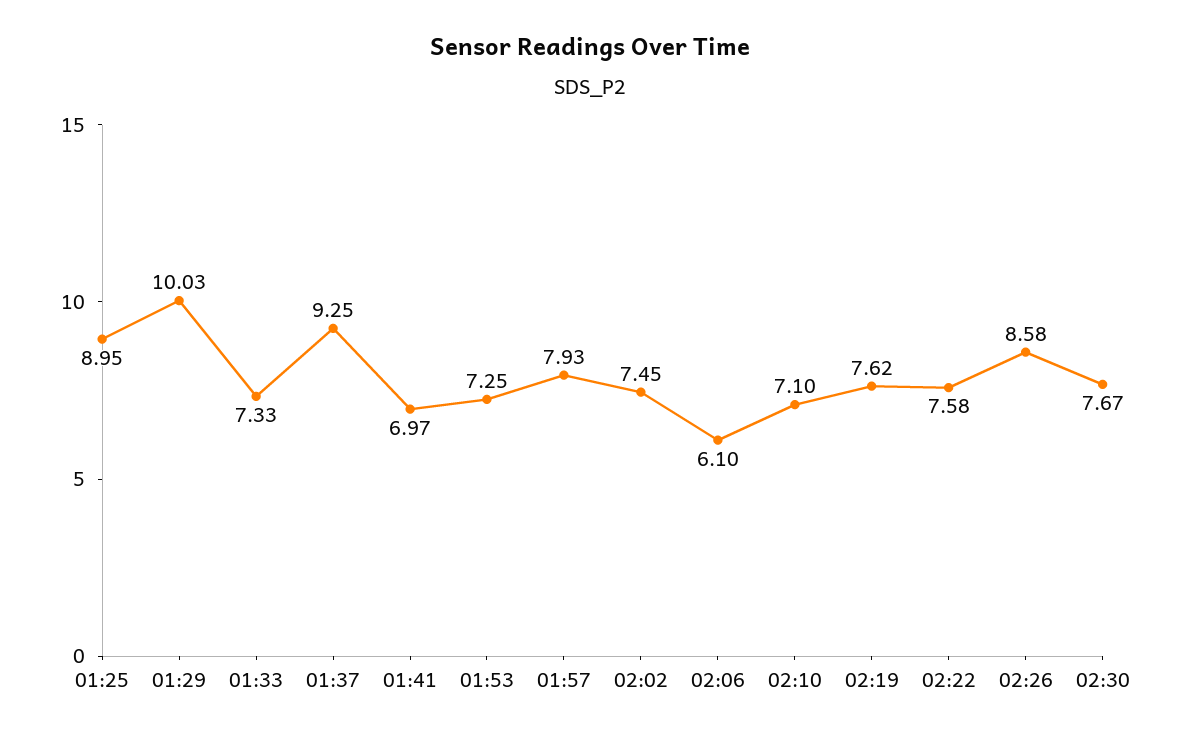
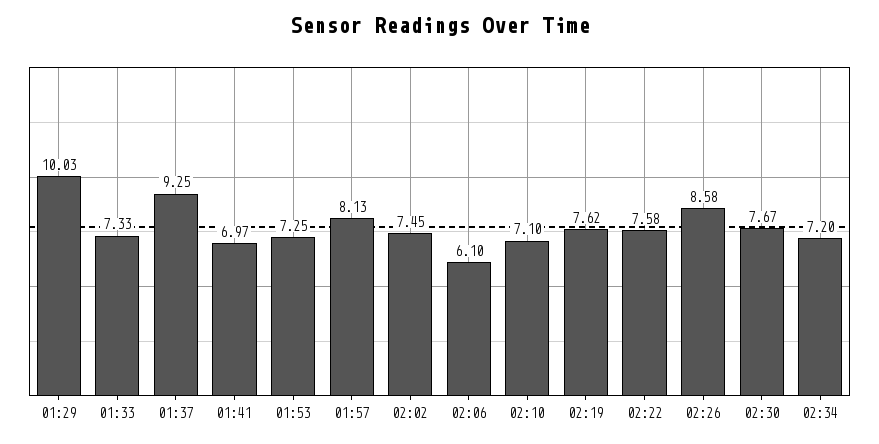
01:25: 8.95 -> none
01:57: 7.93 -> 8.13
02:34: none -> 7.2

